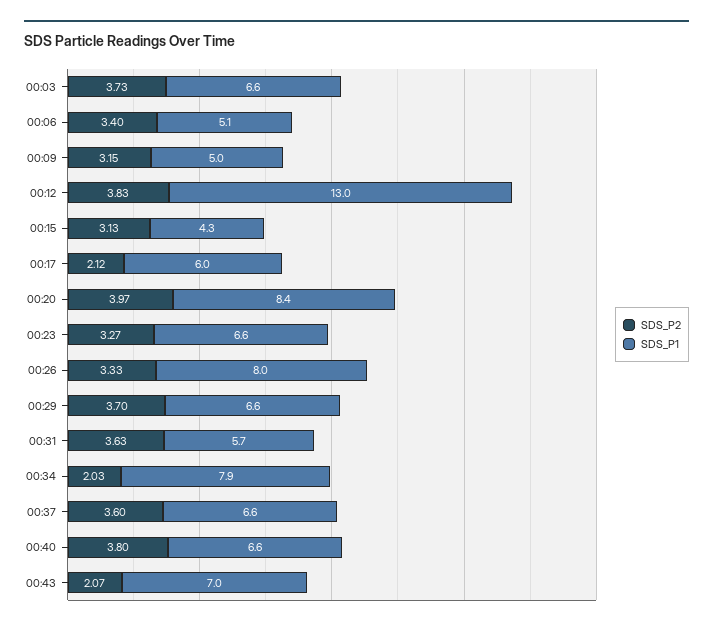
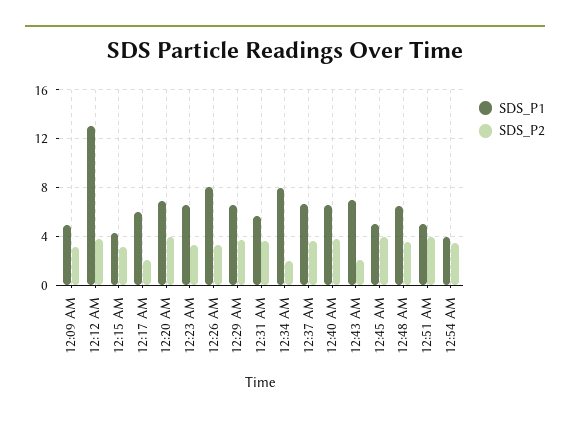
SDS_P2, 00:03: 3.73 -> none
SDS_P1, 00:03: 6.6 -> none
SDS_P2, 00:06: 3.4 -> none
SDS_P1, 00:06: 5.1 -> none
SDS_P1, 00:20: 8.4 -> 7
SDS_P1, 12:45 AM: none -> 5
SDS_P2, 12:45 AM: none -> 4
SDS_P1, 12:48 AM: none -> 6.5
SDS_P2, 12:48 AM: none -> 3.5
SDS_P1, 12:51 AM: none -> 5
SDS_P2, 12:51 AM: none -> 4
SDS_P1, 12:54 AM: none -> 4
SDS_P2, 12:54 AM: none -> 3.5

